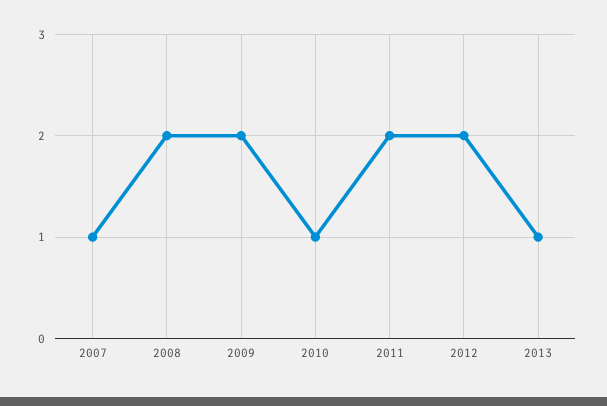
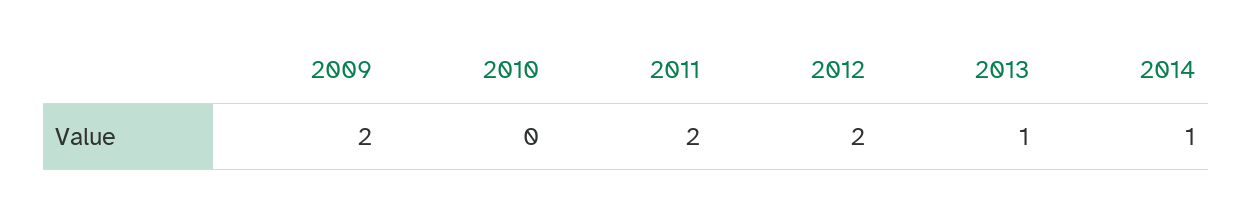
2007: 1 -> none
2008: 2 -> none
2010: 1 -> 0
2014: none -> 1

